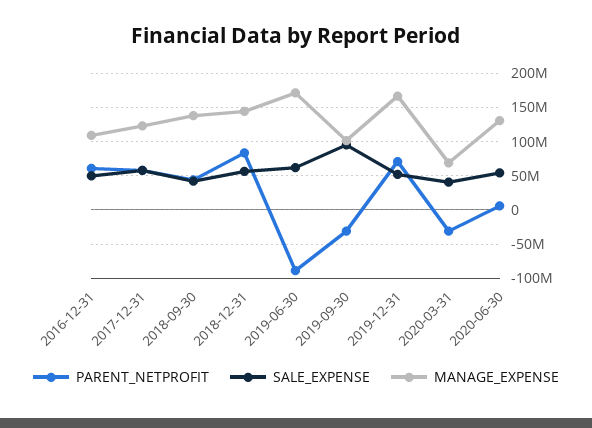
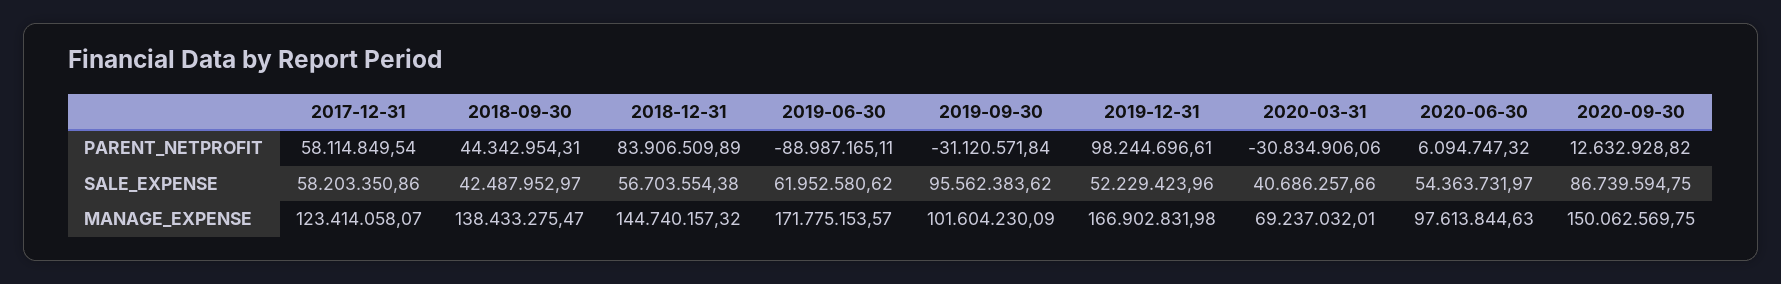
PARENT_NETPROFIT, 2016-12-31: 60000000 -> none
SALE_EXPENSE, 2016-12-31: 50000000 -> none
MANAGE_EXPENSE, 2016-12-31: 110000000 -> none
PARENT_NETPROFIT, 2019-12-31: 70000000 -> 98244696.61
MANAGE_EXPENSE, 2020-06-30: 130000000 -> 97613844.63
PARENT_NETPROFIT, 2020-09-30: none -> 12632928.82
SALE_EXPENSE, 2020-09-30: none -> 86739594.75
MANAGE_EXPENSE, 2020-09-30: none -> 150062569.75

